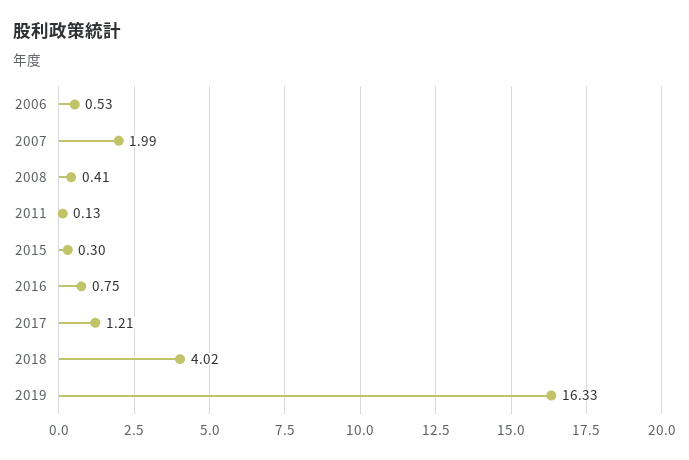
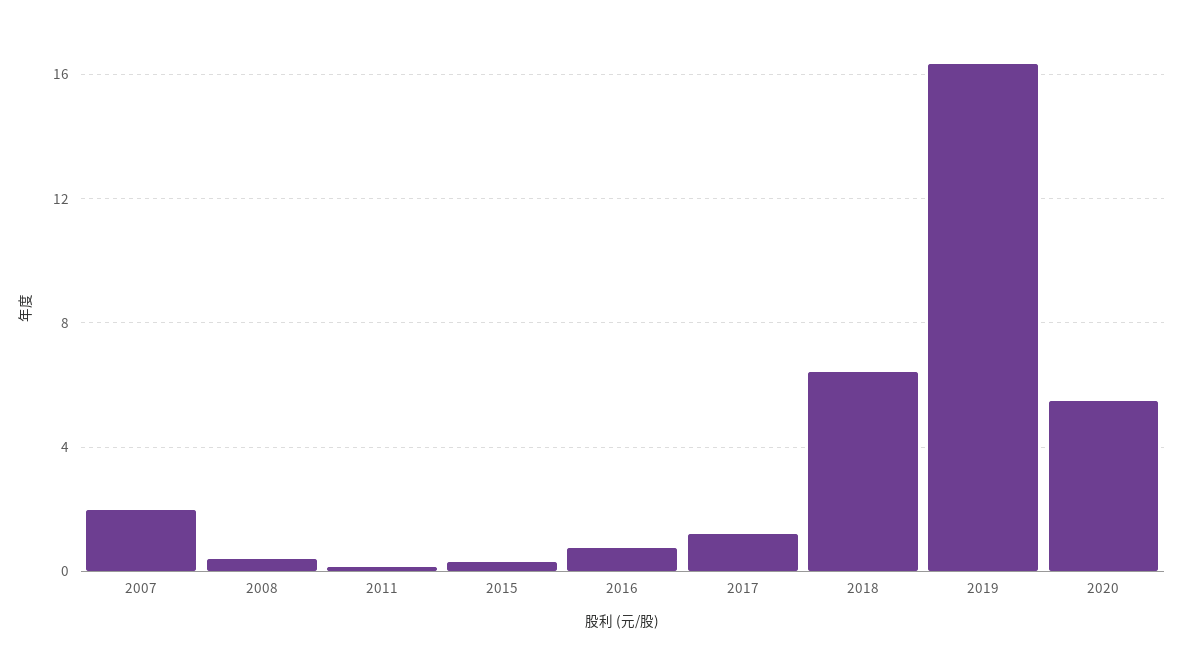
2006: 0.53 -> none
2018: 4.02 -> 6.5
2020: none -> 5.5

